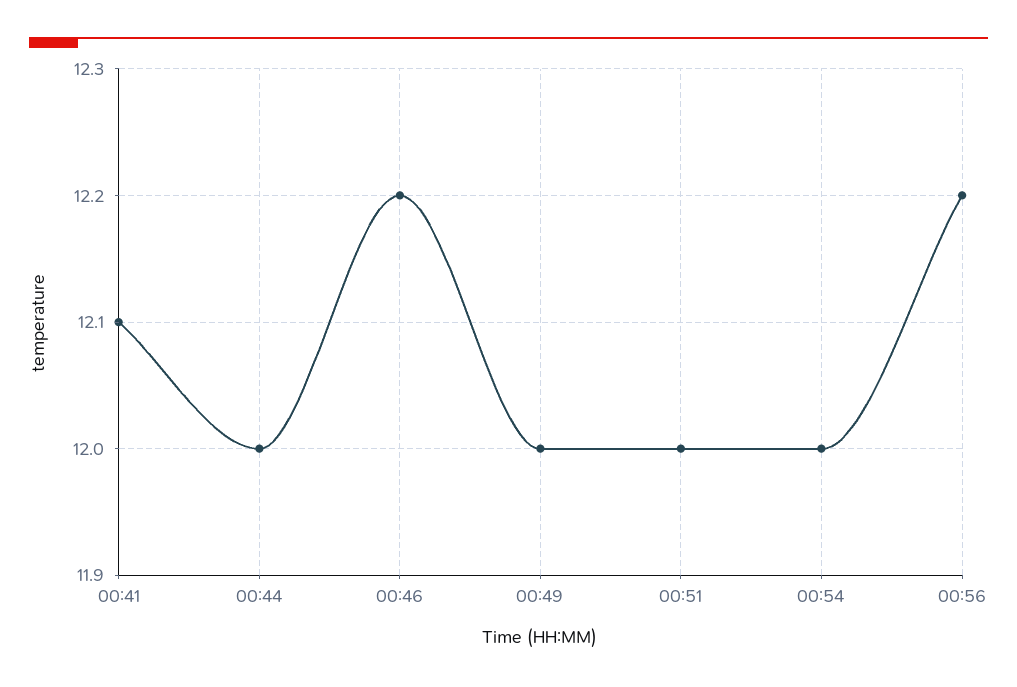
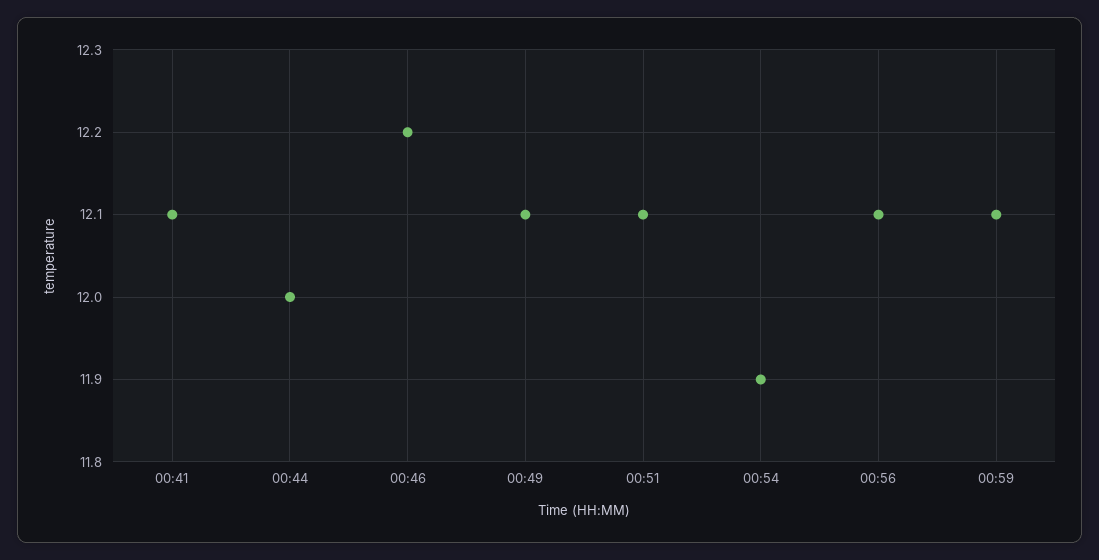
00:49: 12 -> 12.1
00:51: 12 -> 12.1
00:54: 12 -> 11.9
00:56: 12.2 -> 12.1
00:59: none -> 12.1

